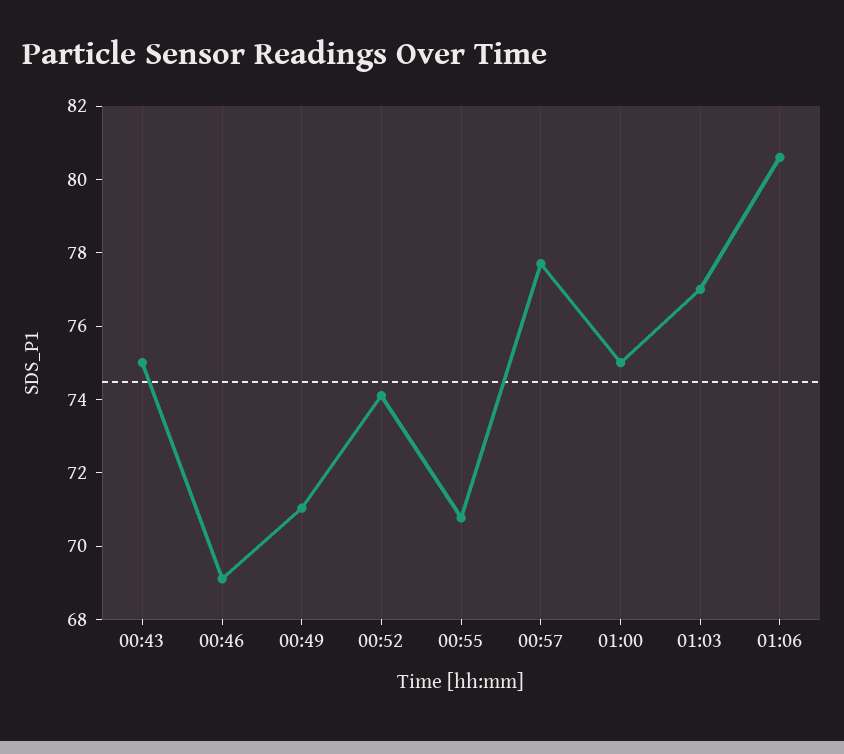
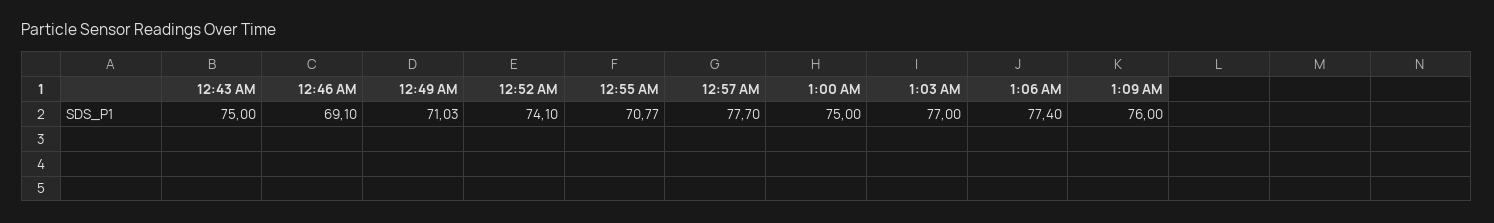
01:06: 80.5 -> 77.4
1:09 AM: none -> 76

